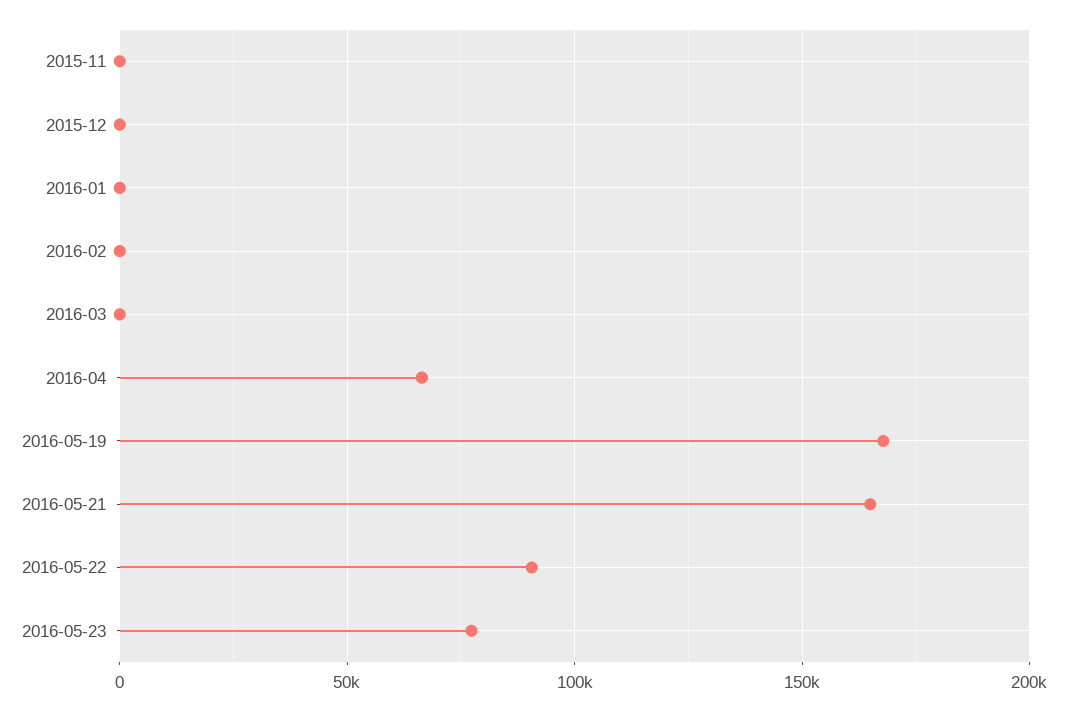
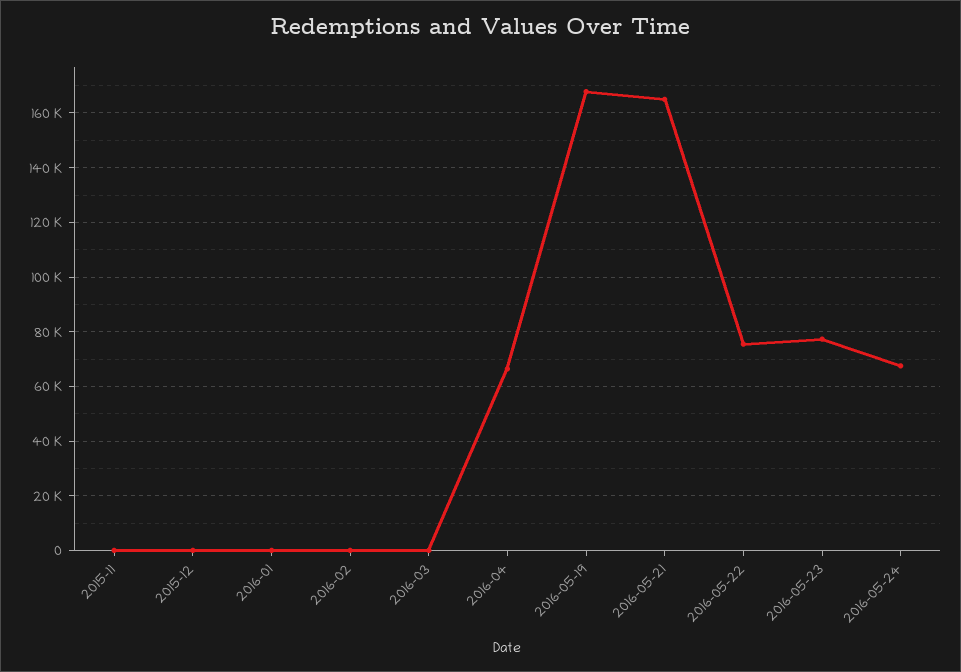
2016-05-22: 90000 -> 75000
2016-05-24: none -> 67500

